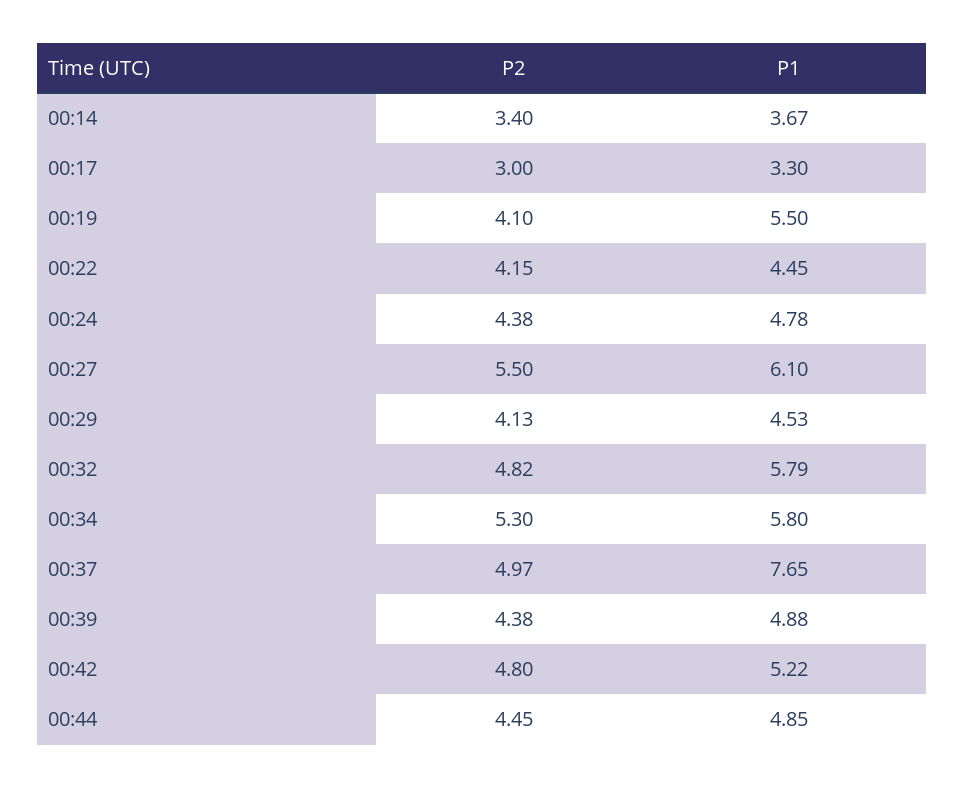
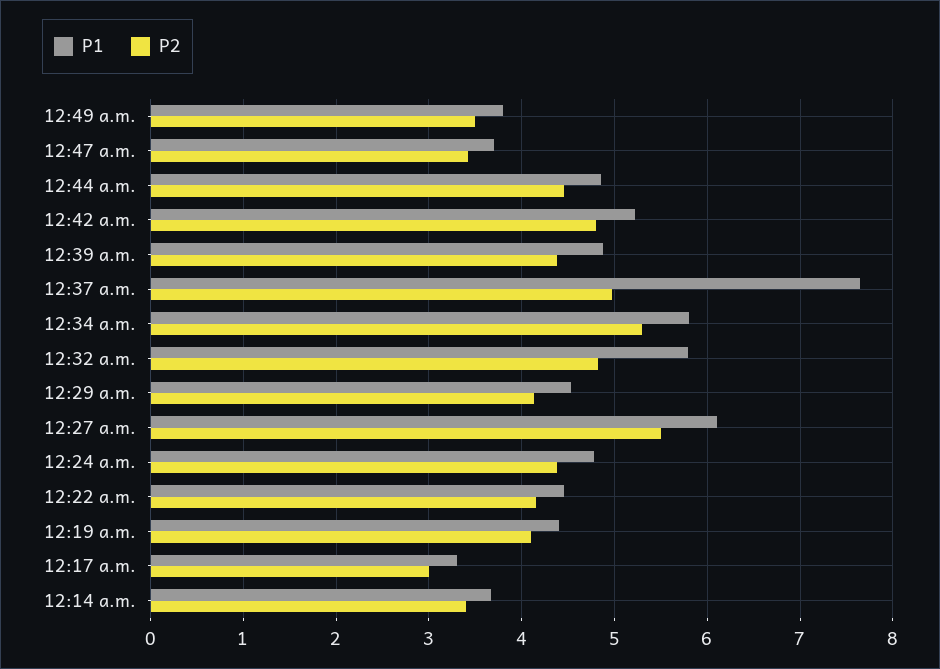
P1, 00:19: 5.5 -> 4.4
P1, 12:49 a.m.: none -> 3.8
P2, 12:49 a.m.: none -> 3.5
P1, 12:47 a.m.: none -> 3.7
P2, 12:47 a.m.: none -> 3.4

